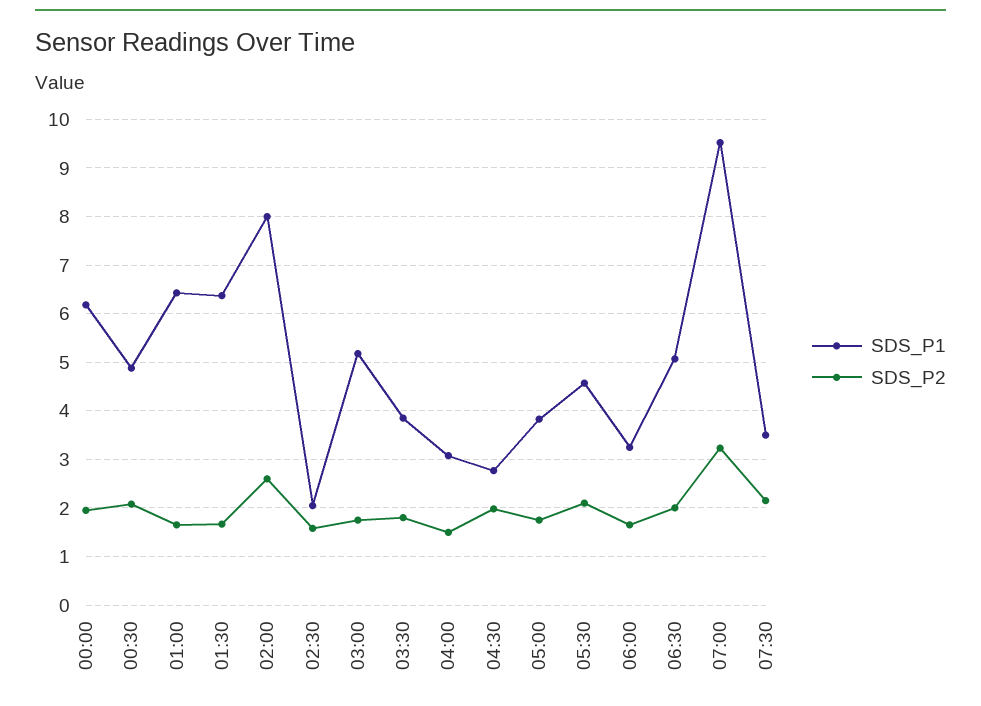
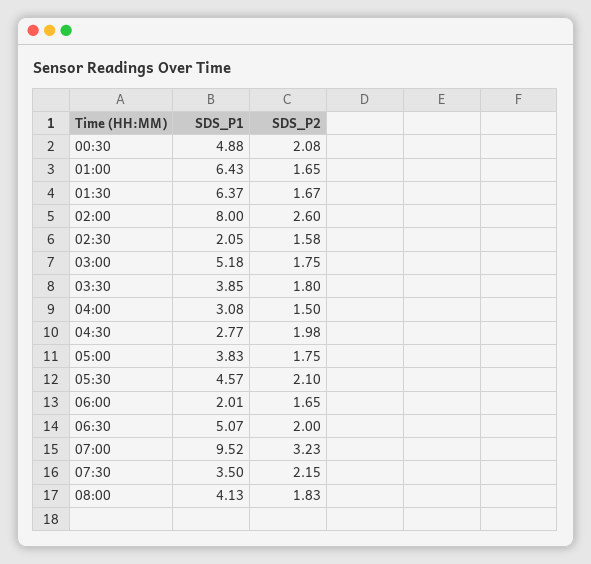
SDS_P1, 00:00: 6.2 -> none
SDS_P2, 00:00: 2 -> none
SDS_P1, 06:00: 3.2 -> 2.01
SDS_P1, 08:00: none -> 4.13
SDS_P2, 08:00: none -> 1.83

